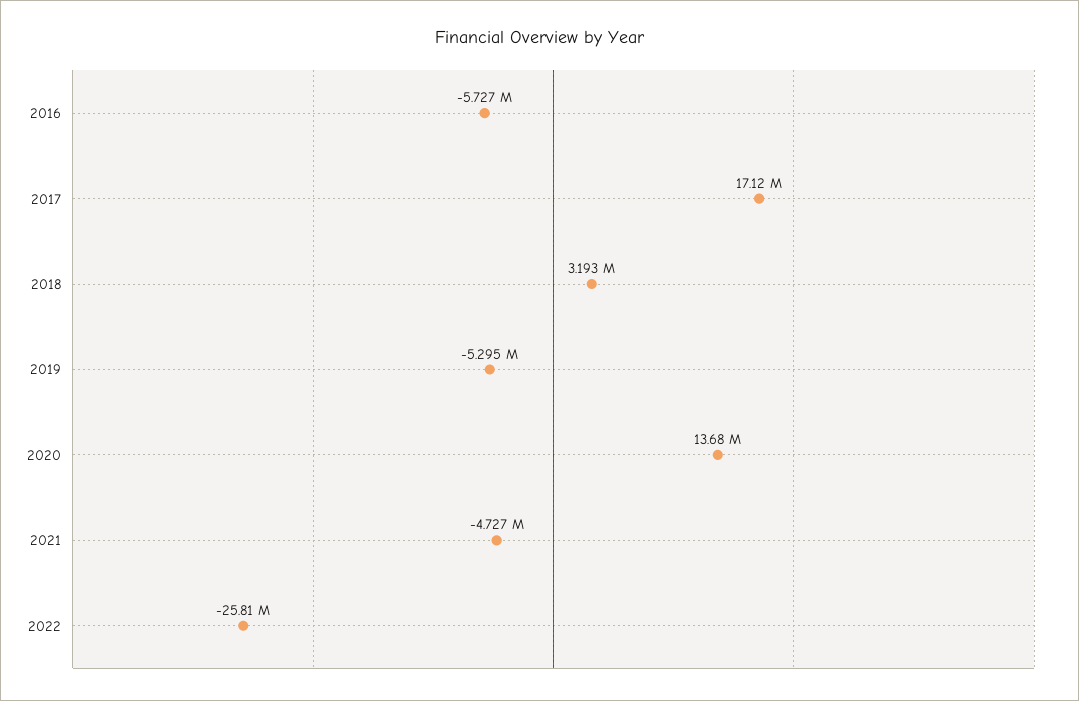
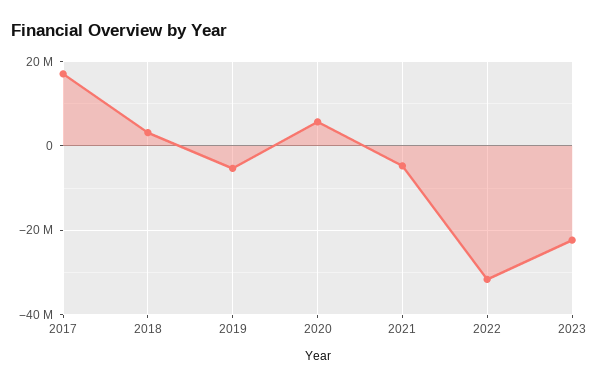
2016: -5727000 -> none
2020: 13680000 -> 6000000
2022: -25810000 -> -32000000
2023: none -> -22000000

